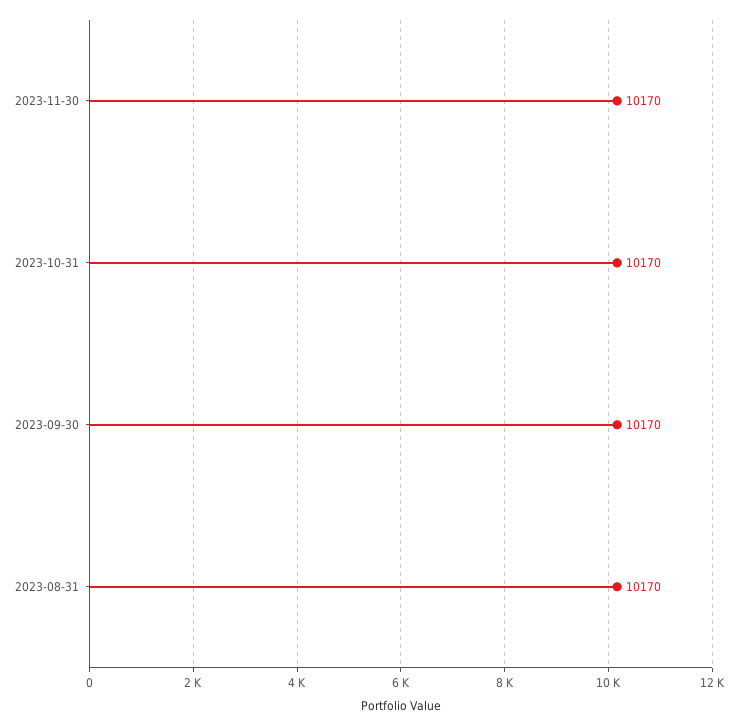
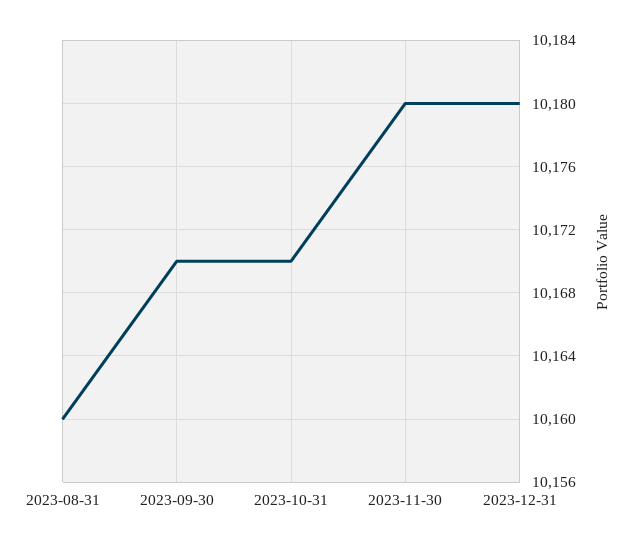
2023-11-30: 10170 -> 10180
2023-08-31: 10170 -> 10160
2023-12-31: none -> 10180

